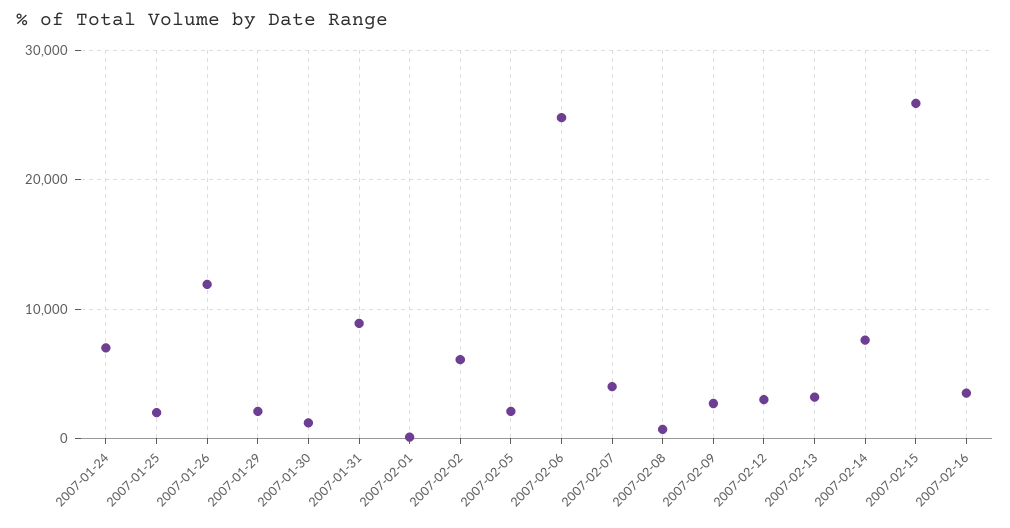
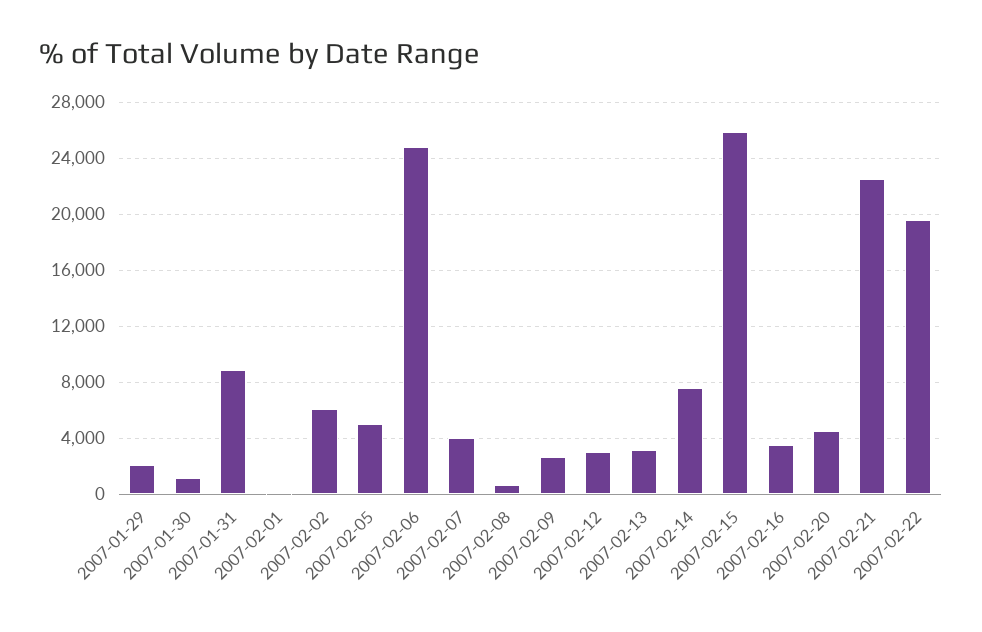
2007-01-24: 7000 -> none
2007-01-25: 2000 -> none
2007-01-26: 12000 -> none
2007-02-05: 2000 -> 5000
2007-02-20: none -> 4500
2007-02-21: none -> 22500
2007-02-22: none -> 19500

